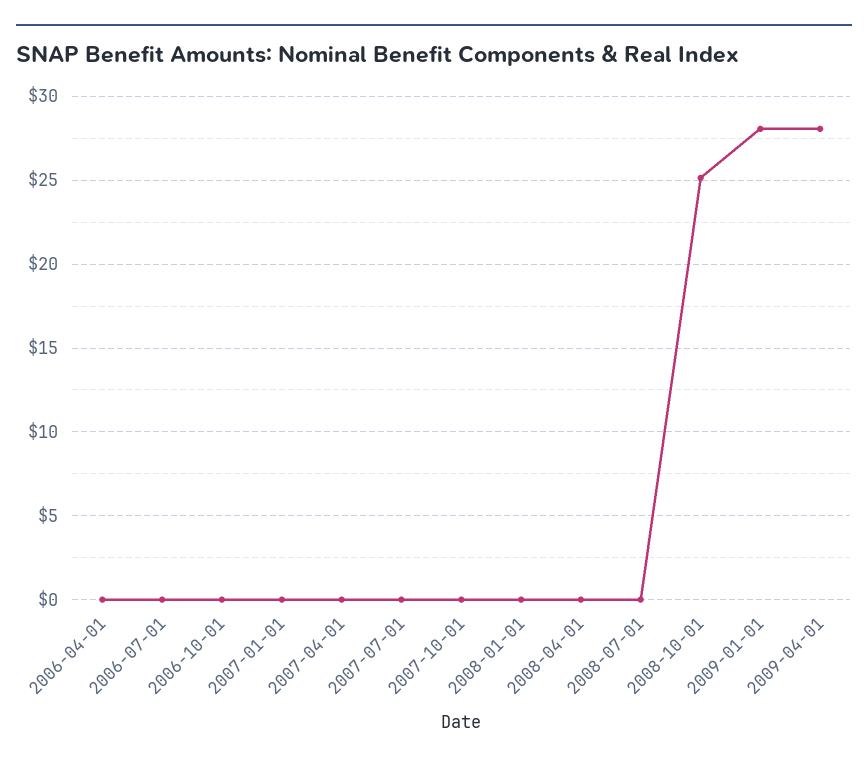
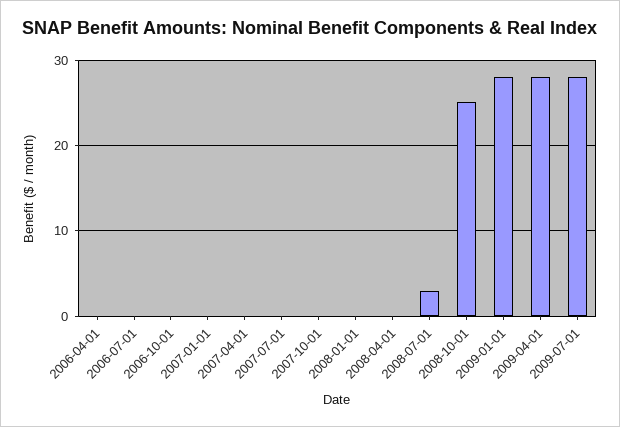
2008-07-01: 0 -> 3
2009-07-01: none -> 28

